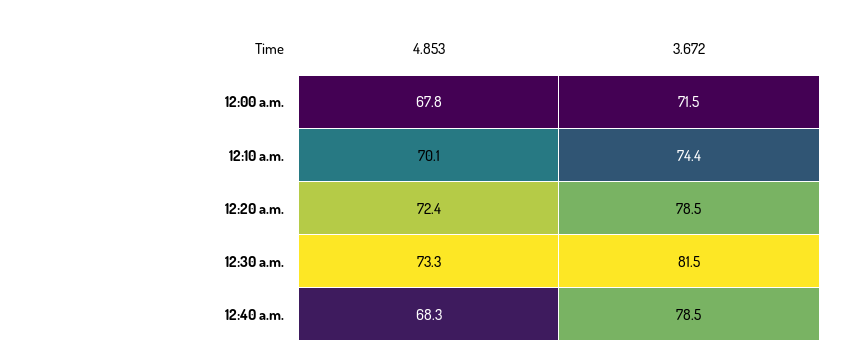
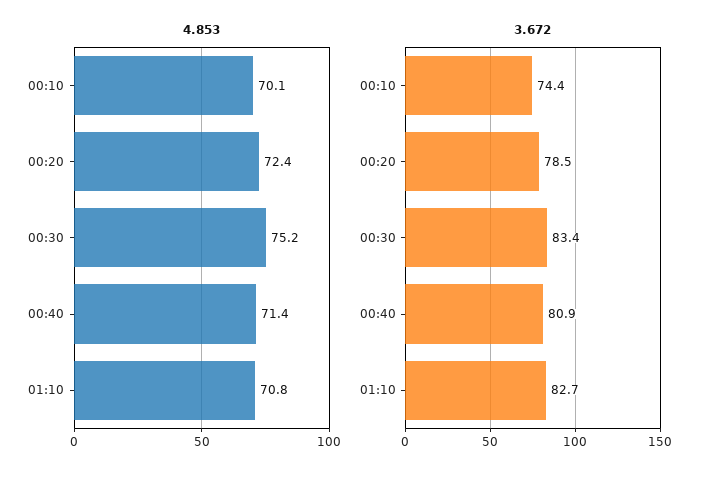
4.853, 12:00 a.m.: 67.8 -> none
3.672, 12:00 a.m.: 71.5 -> none
4.853, 12:30 a.m.: 73.3 -> 75.2
3.672, 12:30 a.m.: 81.5 -> 83.4
4.853, 12:40 a.m.: 68.3 -> 71.4
3.672, 12:40 a.m.: 78.5 -> 80.9
4.853, 01:10: none -> 70.8
3.672, 01:10: none -> 82.7

